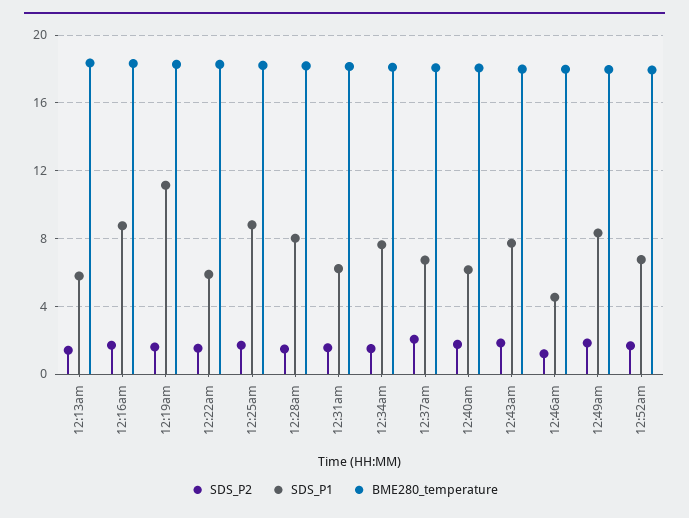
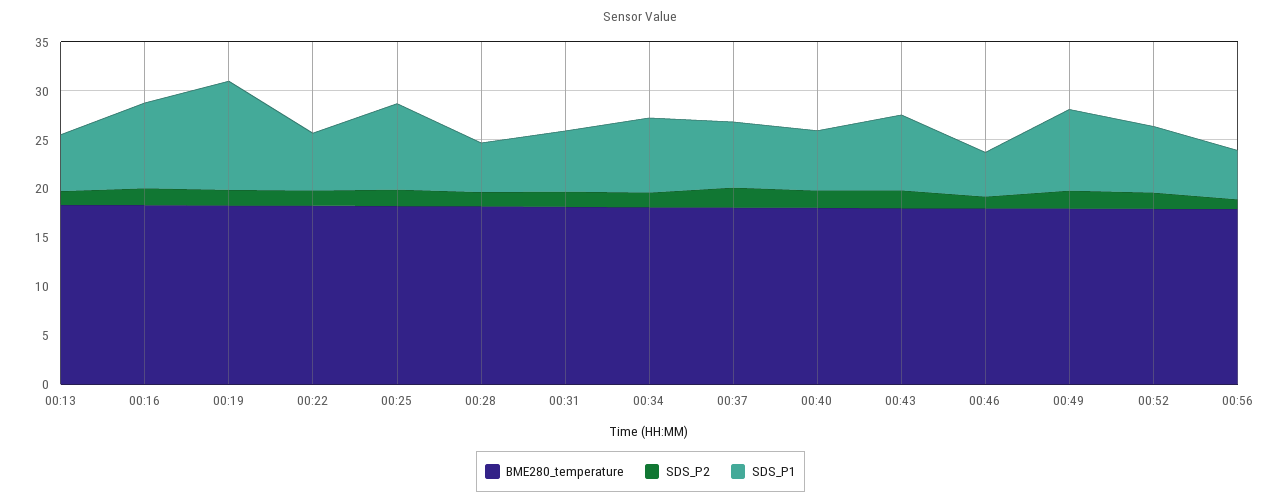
SDS_P1, 12:28am: 8 -> 5
BME280_temperature, 00:56: none -> 18
SDS_P2, 00:56: none -> 1
SDS_P1, 00:56: none -> 5

